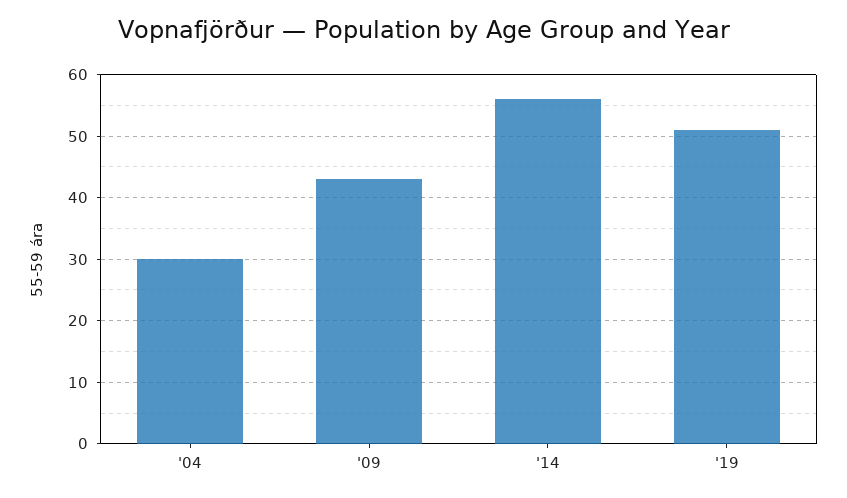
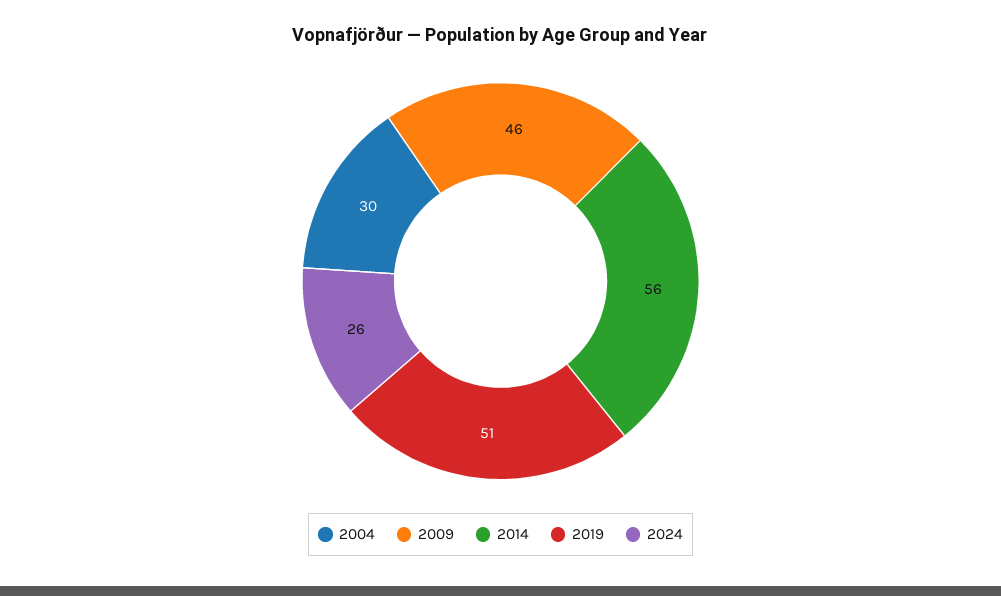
'09: 43 -> 46
2024: none -> 26

